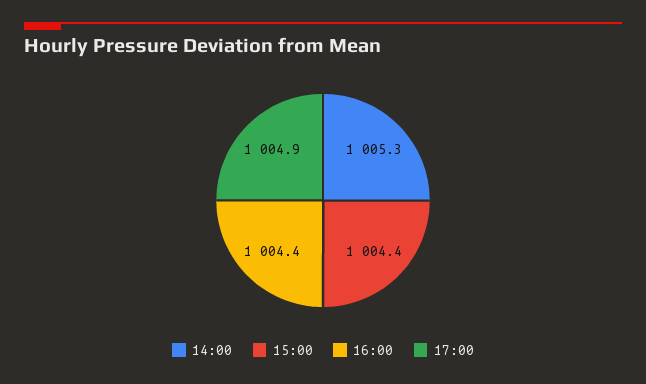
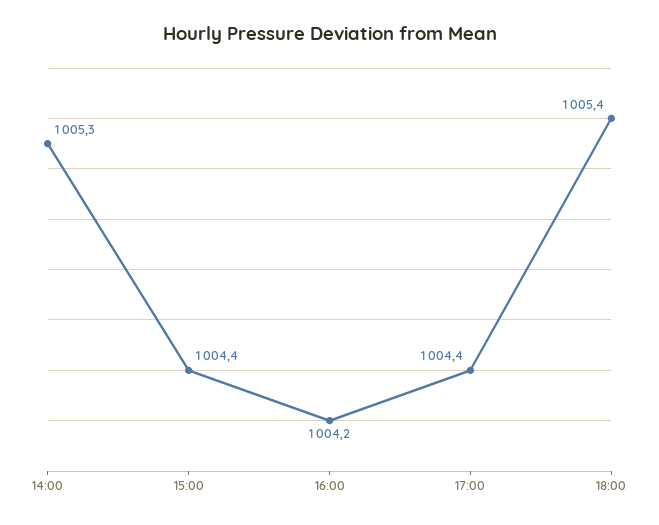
16:00: 1004.4 -> 1004.2
17:00: 1004.9 -> 1004.4
18:00: none -> 1005.4

